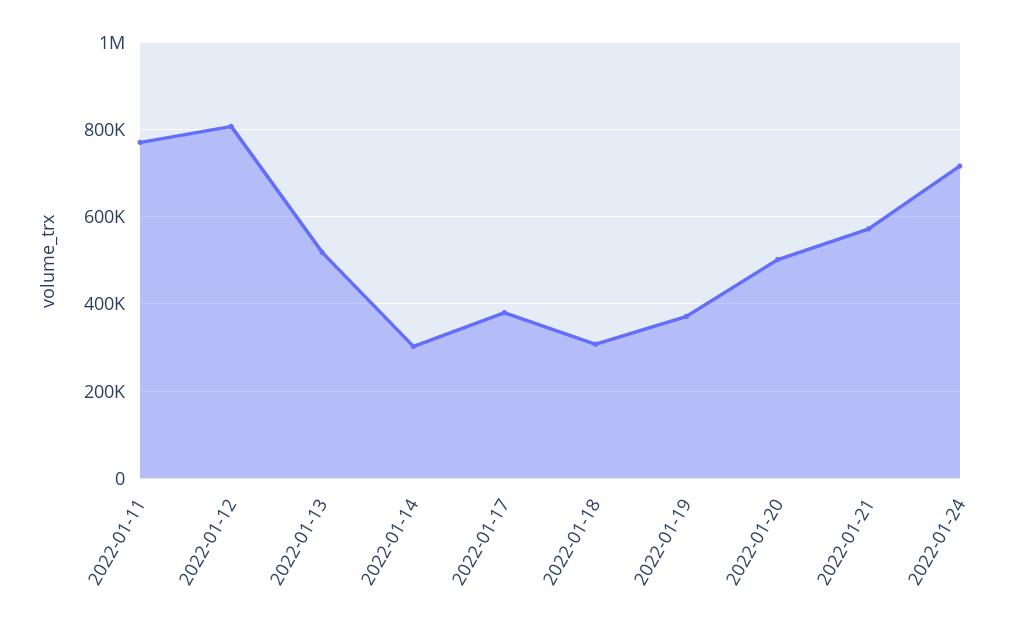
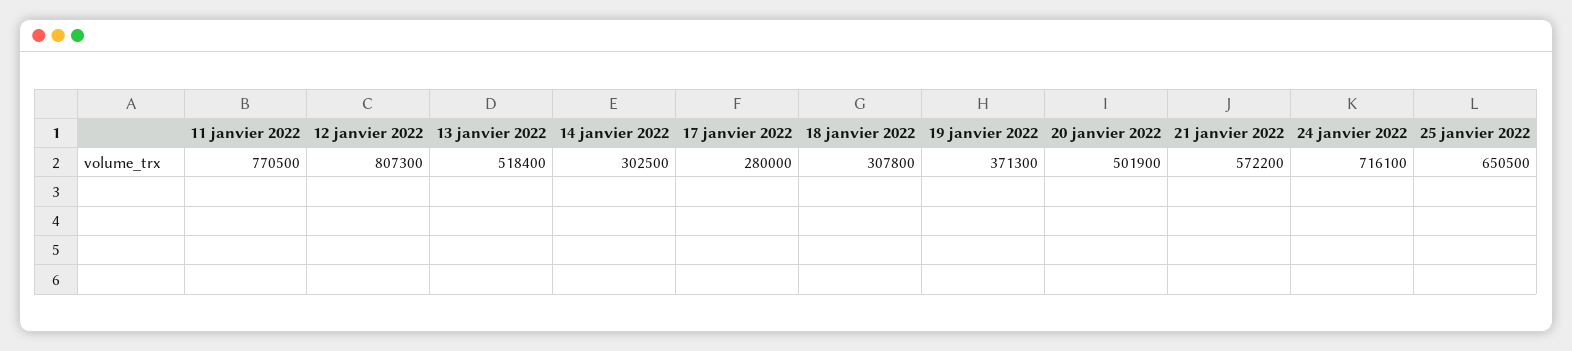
2022-01-17: 380000 -> 280000
25 janvier 2022: none -> 650500

